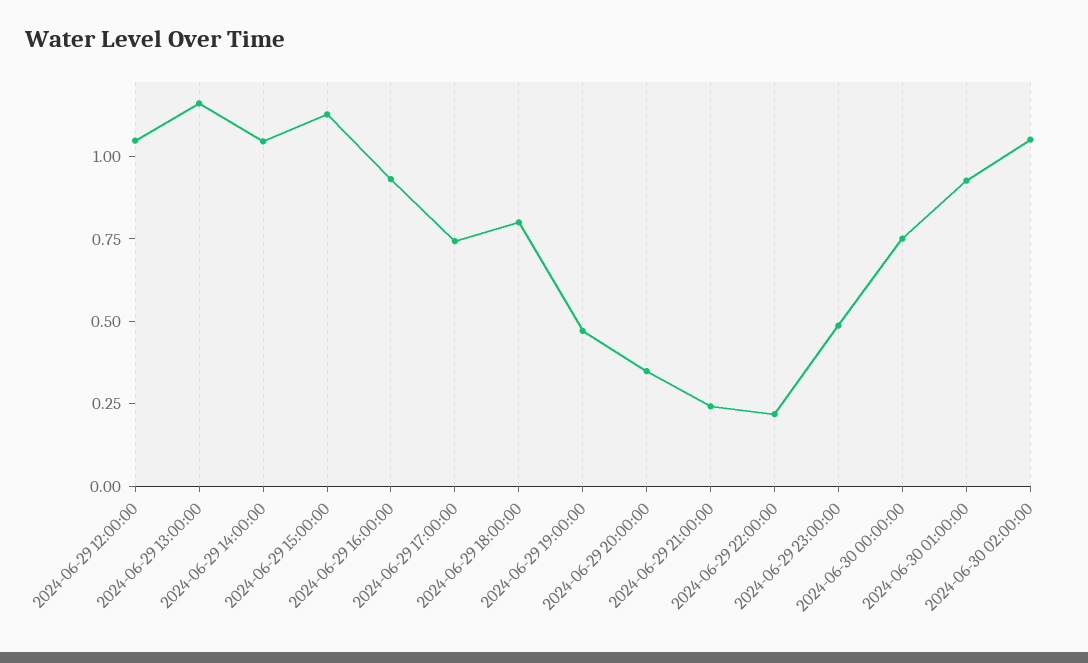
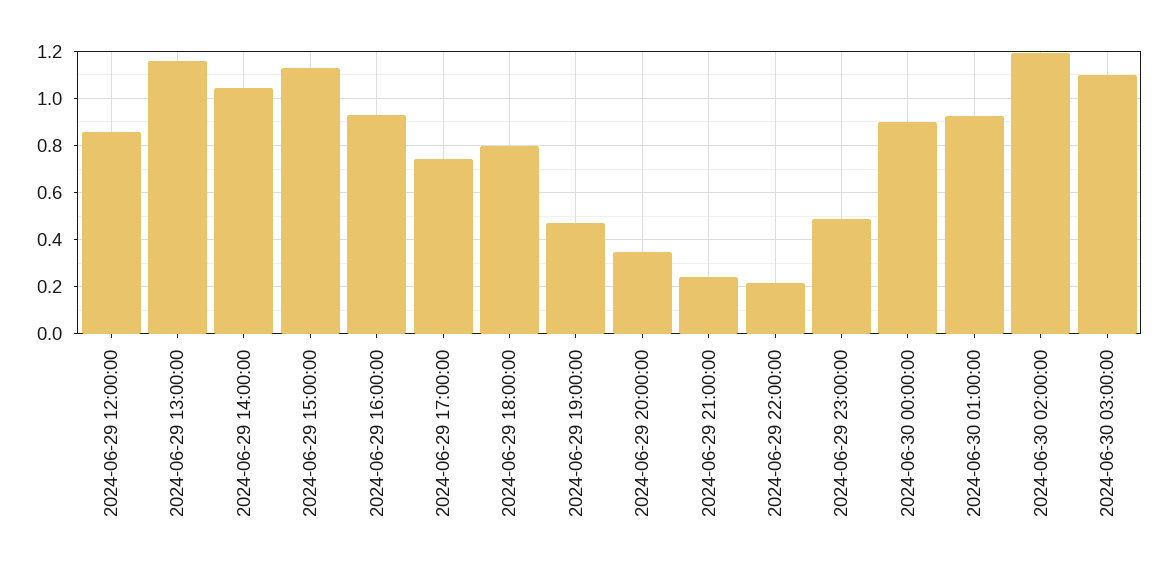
2024-06-29 12:00:00: 1.05 -> 0.85
2024-06-30 00:00:00: 0.75 -> 0.9
2024-06-30 02:00:00: 1.05 -> 1.2
2024-06-30 03:00:00: none -> 1.1

